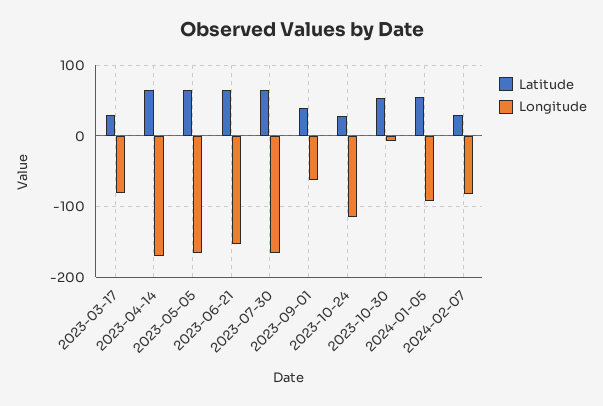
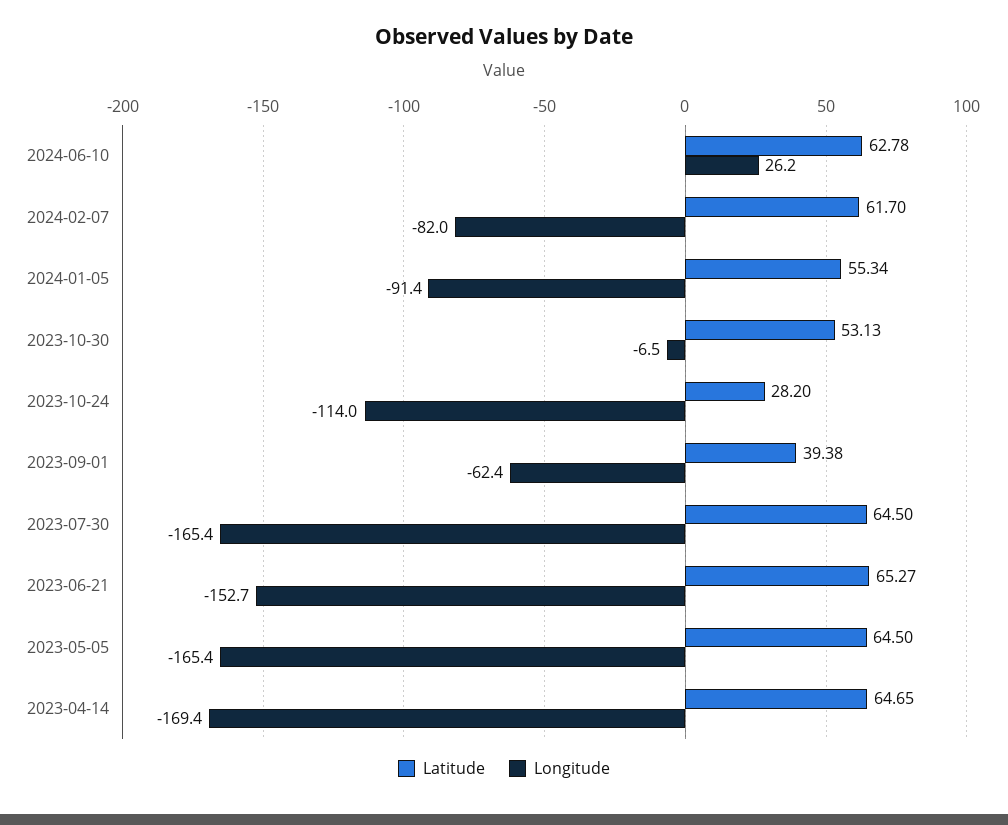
Latitude, 2023-03-17: 30 -> none
Longitude, 2023-03-17: -80 -> none
Latitude, 2024-02-07: 30 -> 61.7
Latitude, 2024-06-10: none -> 62.78
Longitude, 2024-06-10: none -> 26.2

